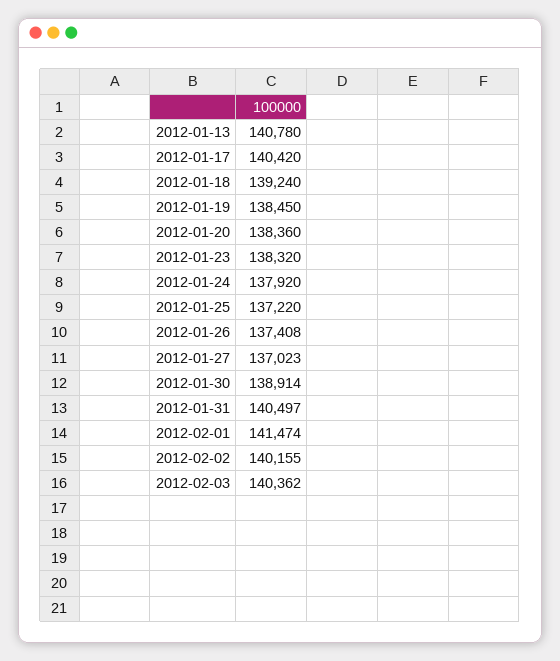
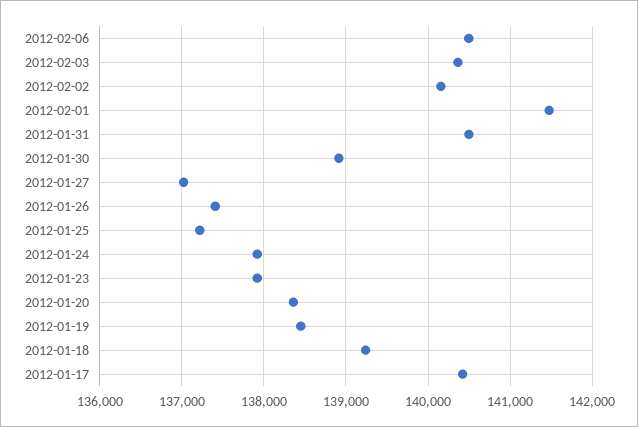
2012-01-13: 140780 -> none
2012-01-23: 138320 -> 137900
2012-02-06: none -> 140500

